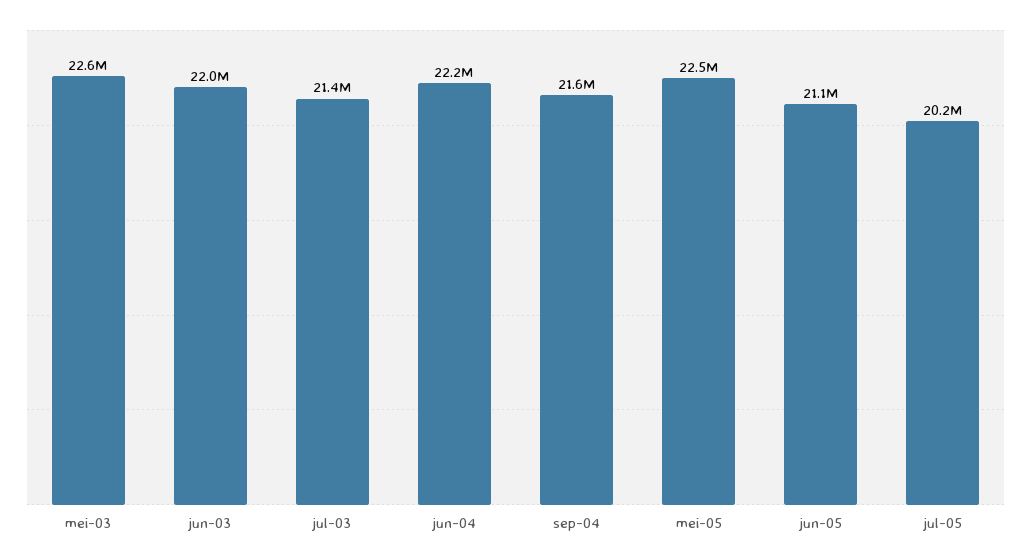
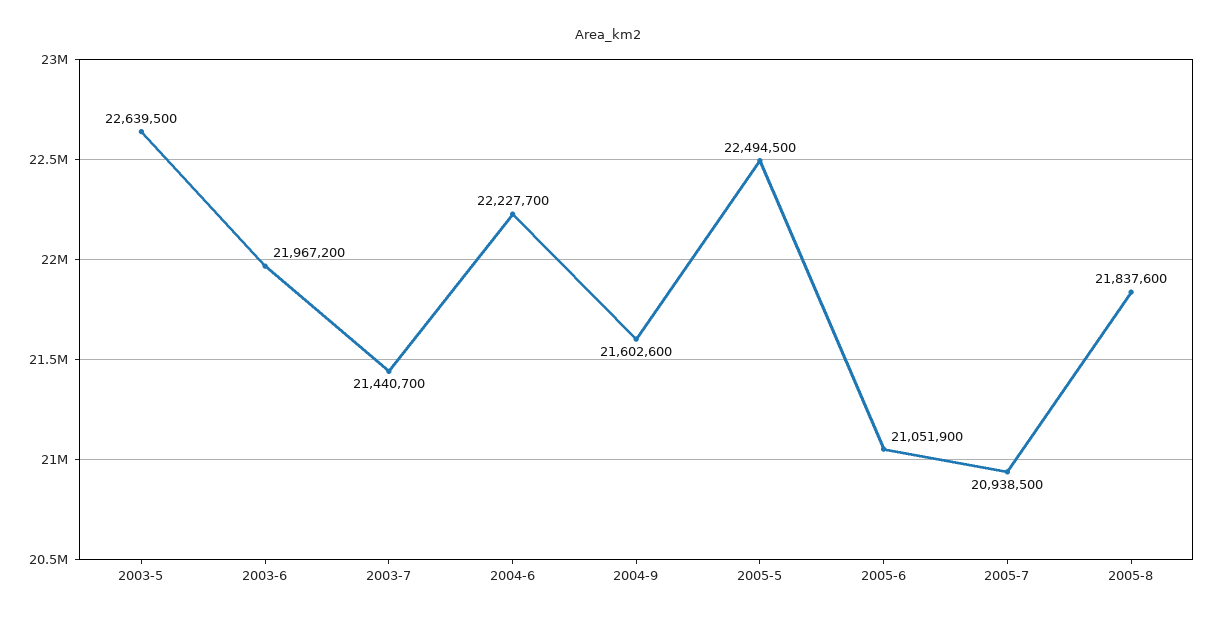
jul-05: 20200000 -> 20938500
2005-8: none -> 21837600

